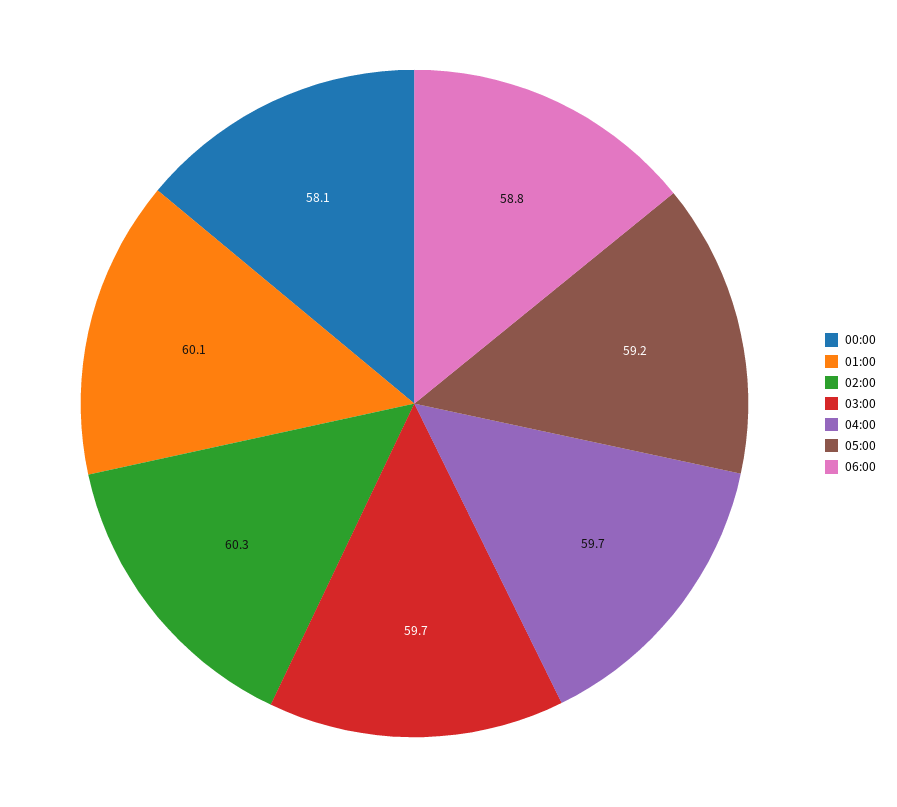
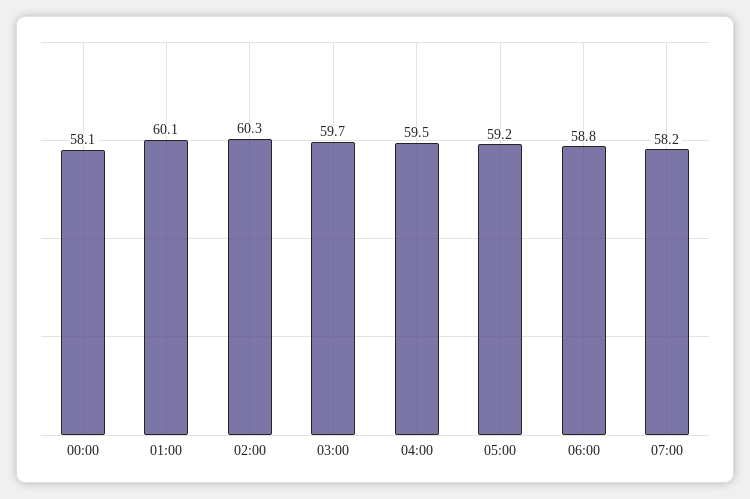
04:00: 59.7 -> 59.5
07:00: none -> 58.2

